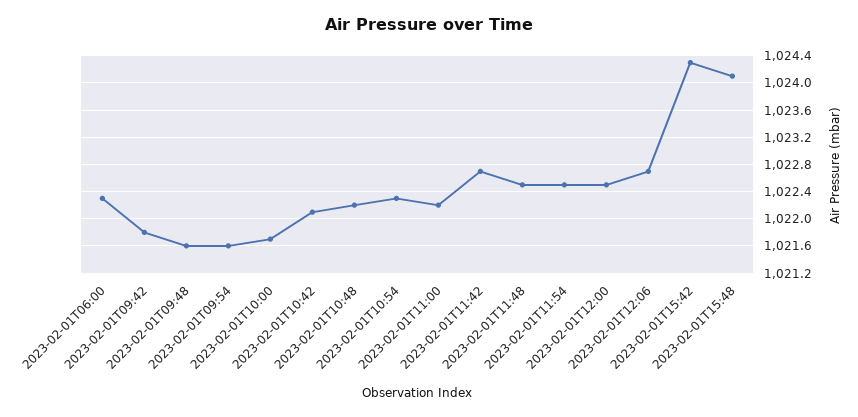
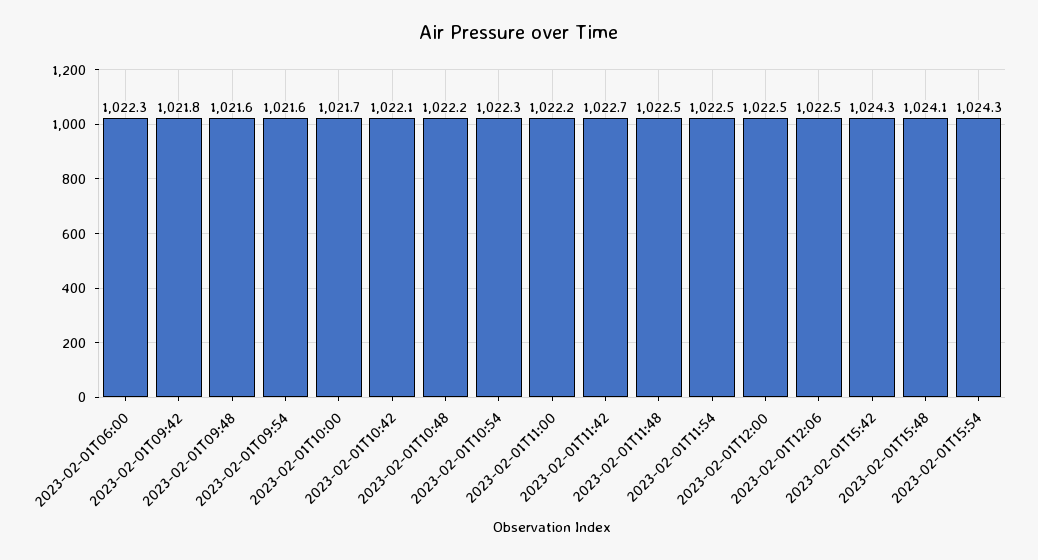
2023-02-01T12:06: 1022.7 -> 1022.5
2023-02-01T15:54: none -> 1024.3

